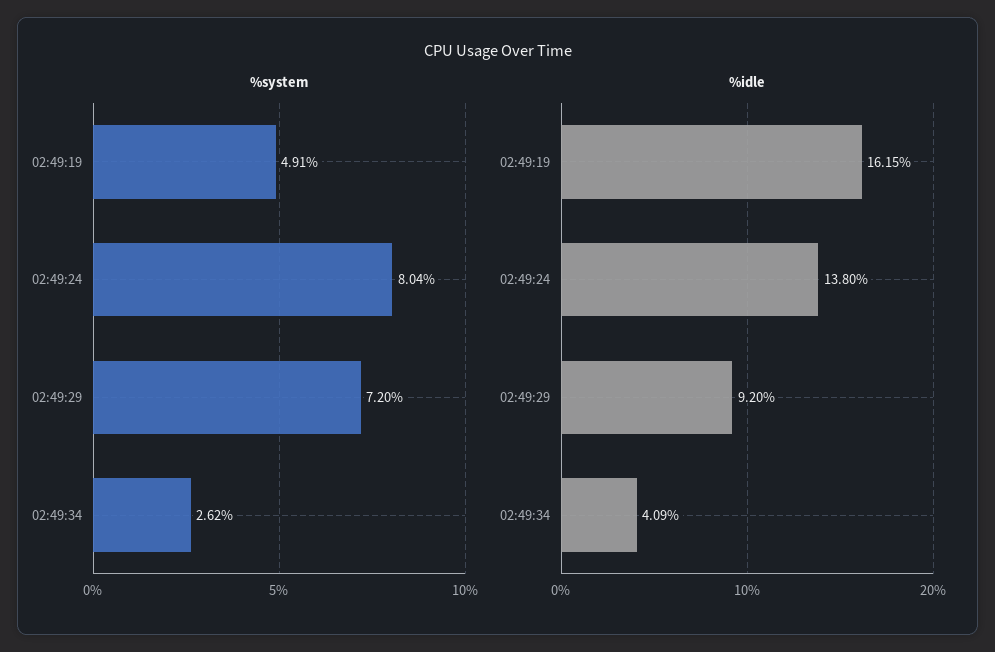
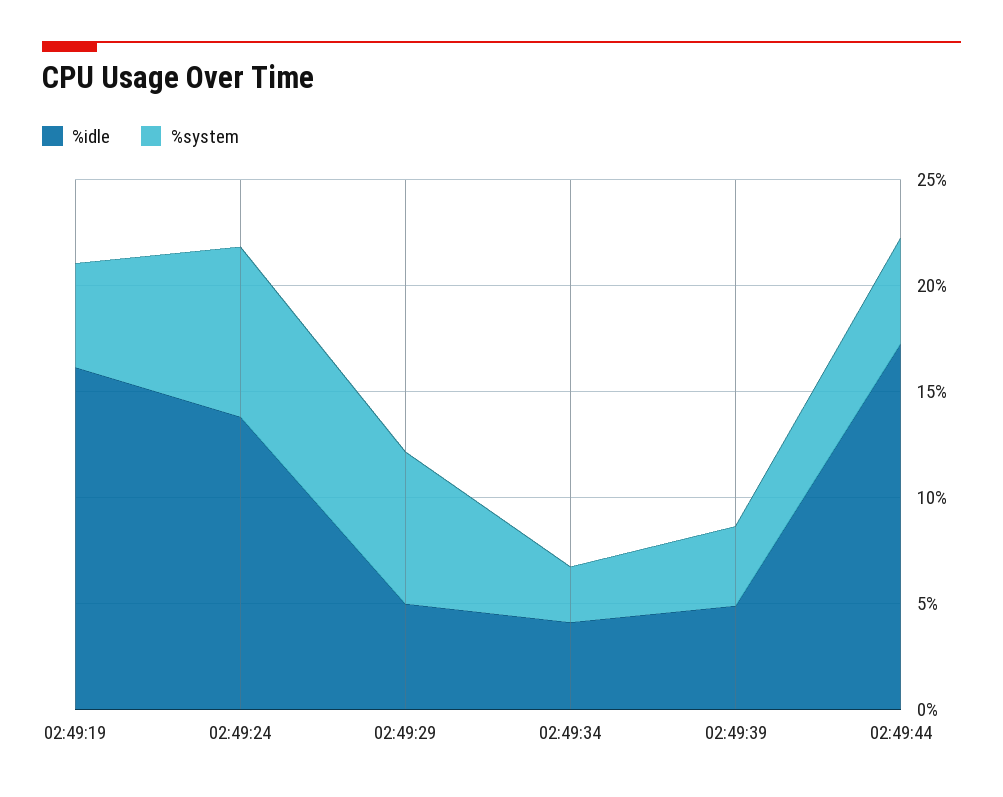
%idle, 02:49:29: 9.2 -> 5
%idle, 02:49:39: none -> 5
%system, 02:49:39: none -> 4
%idle, 02:49:44: none -> 17
%system, 02:49:44: none -> 5

